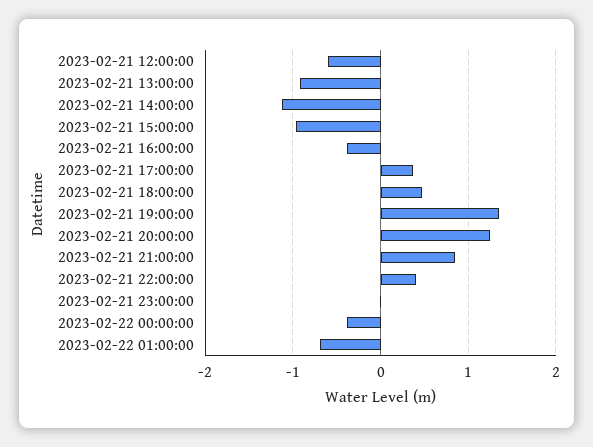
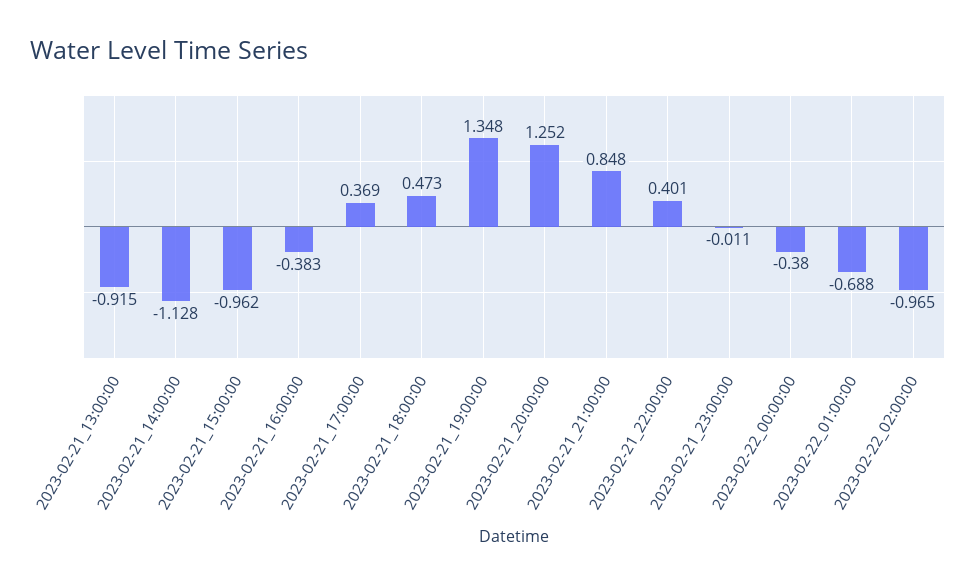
2023-02-21 12:00:00: -0.6 -> none
2023-02-22_02:00:00: none -> -0.965

